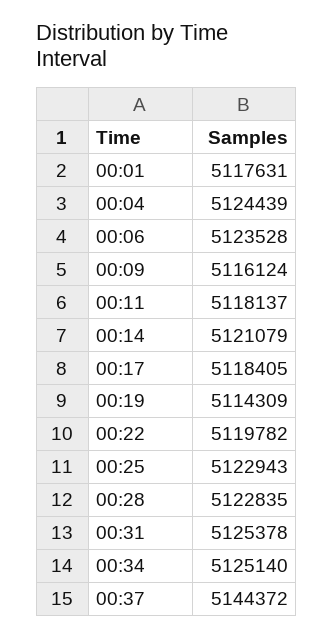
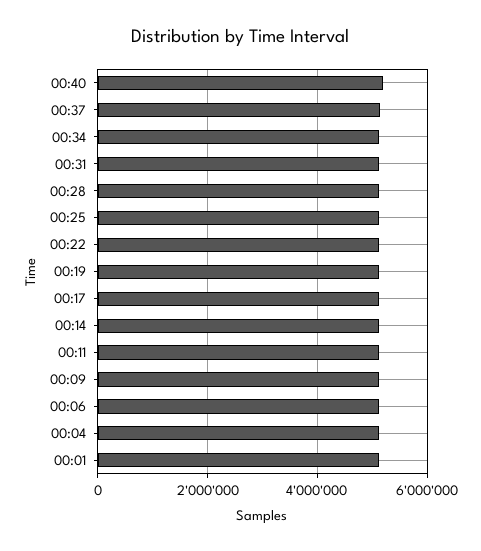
00:40: none -> 5200000

